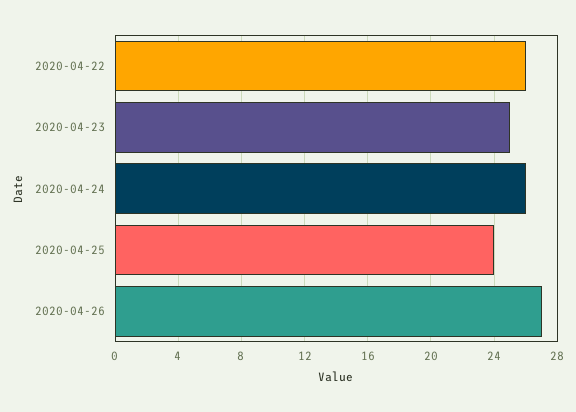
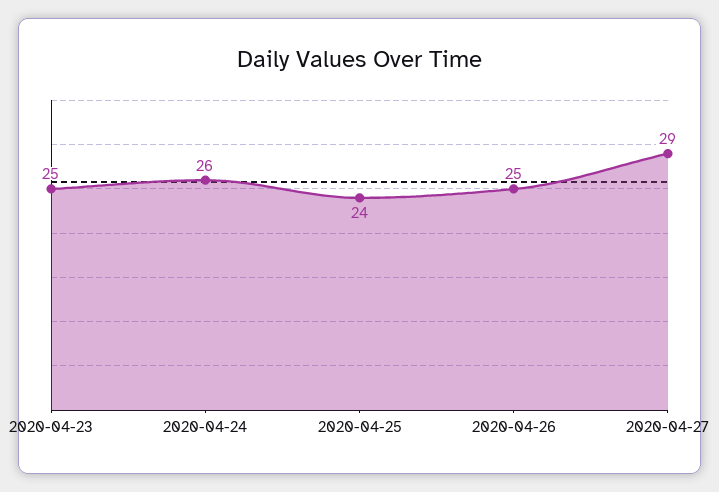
2020-04-22: 26 -> none
2020-04-26: 27 -> 25
2020-04-27: none -> 29

